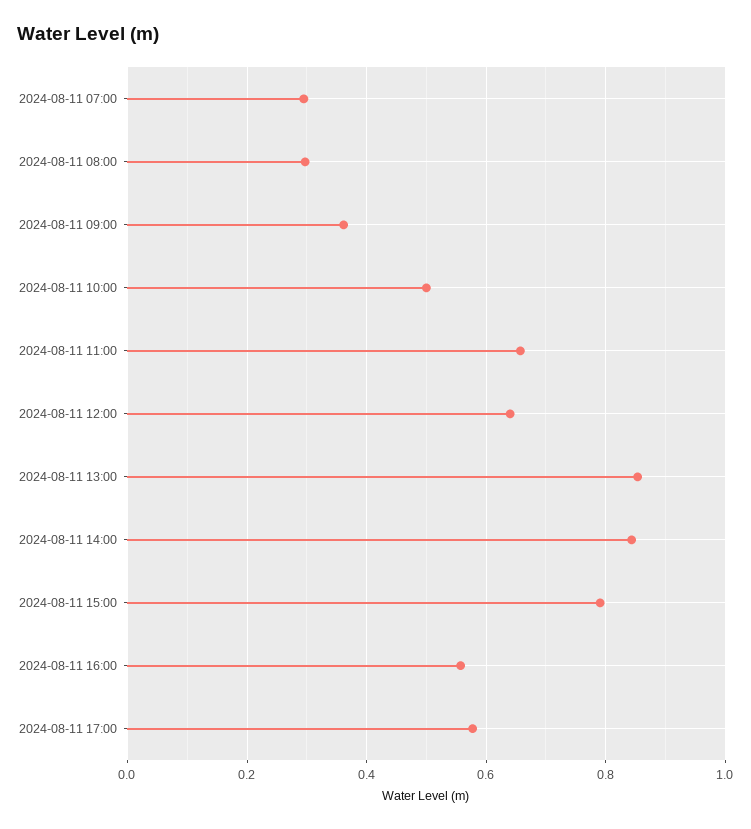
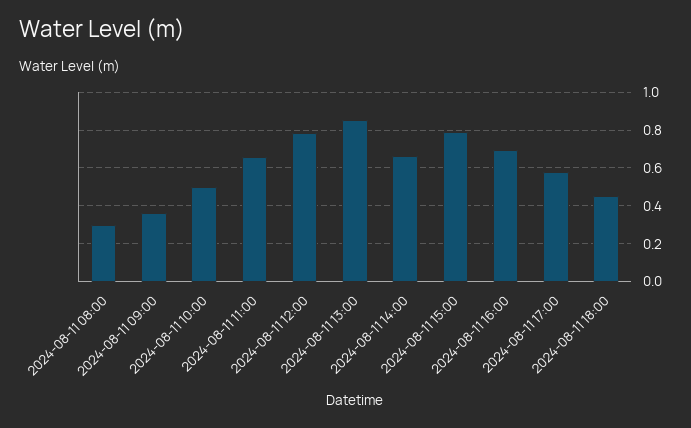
2024-08-11 07:00: 0.3 -> none
2024-08-11 12:00: 0.64 -> 0.8
2024-08-11 14:00: 0.84 -> 0.65
2024-08-11 16:00: 0.56 -> 0.7
2024-08-11 18:00: none -> 0.45

